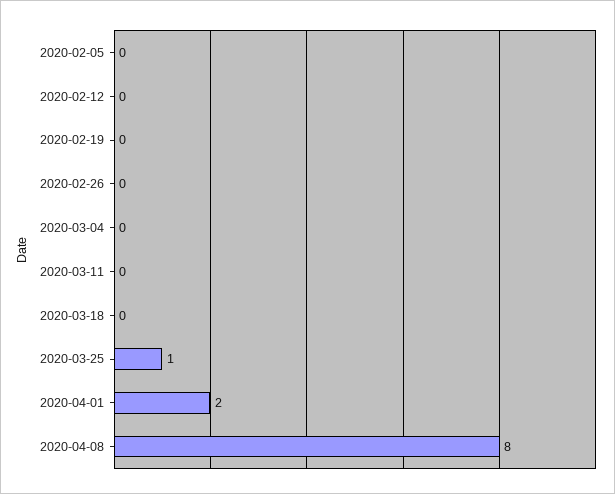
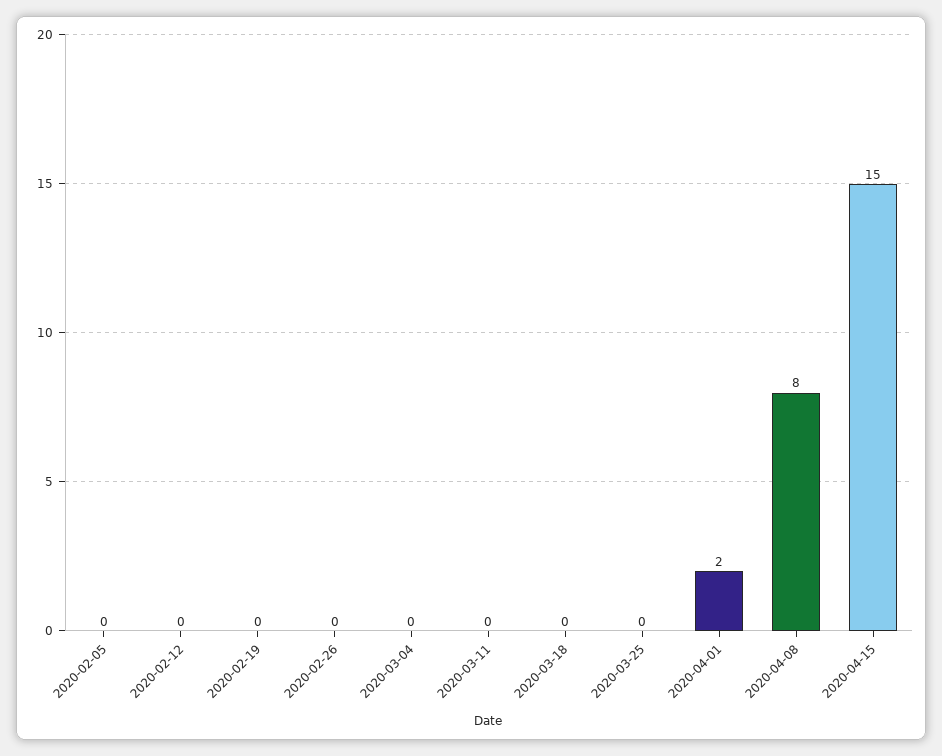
2020-03-25: 1 -> 0
2020-04-15: none -> 15

